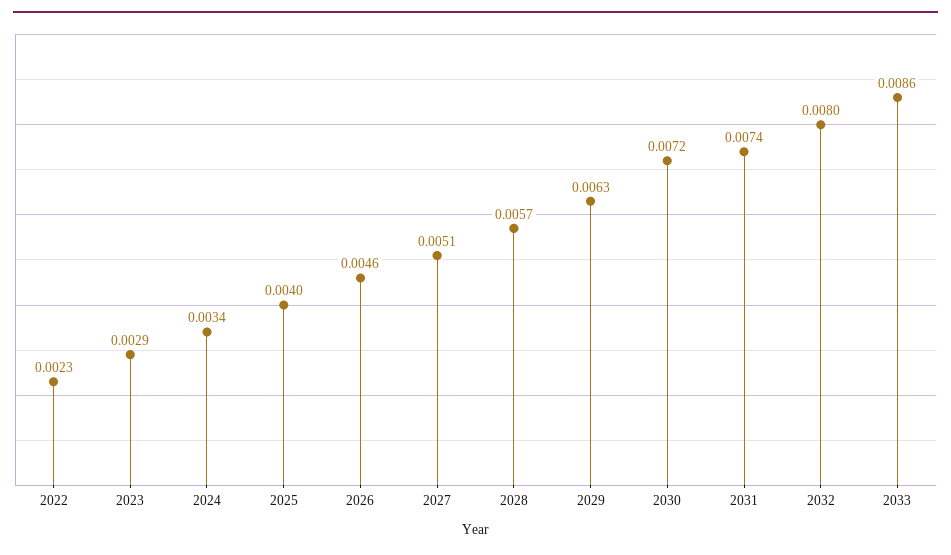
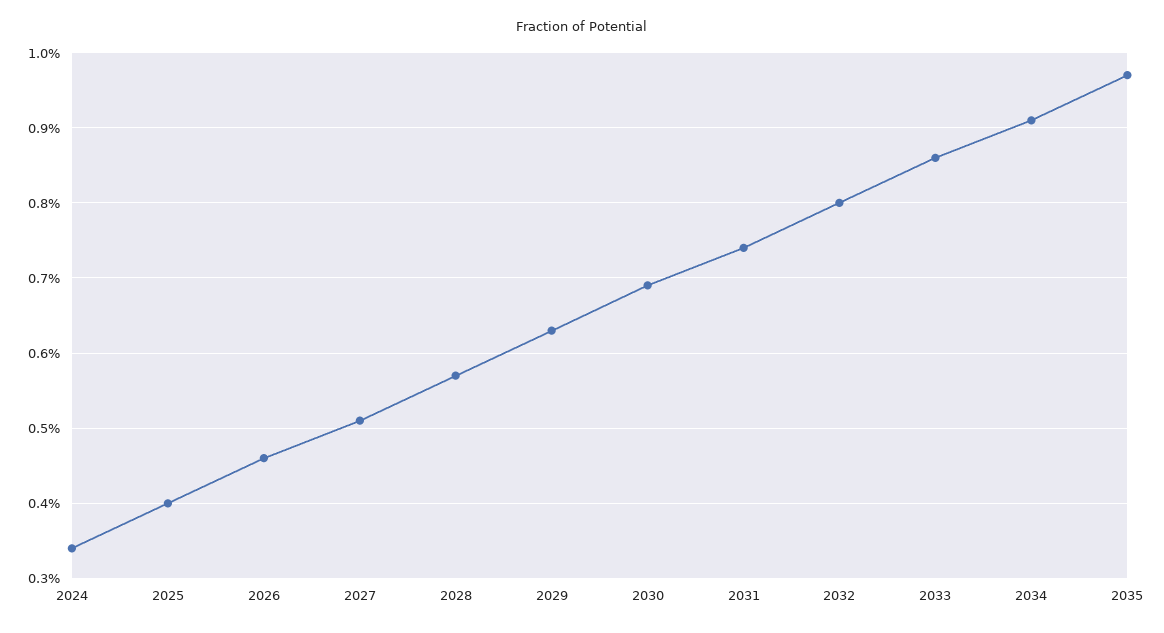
2022: 0.0023 -> none
2023: 0.0029 -> none
2030: 0.0072 -> 0.0069
2034: none -> 0.0091
2035: none -> 0.0097

